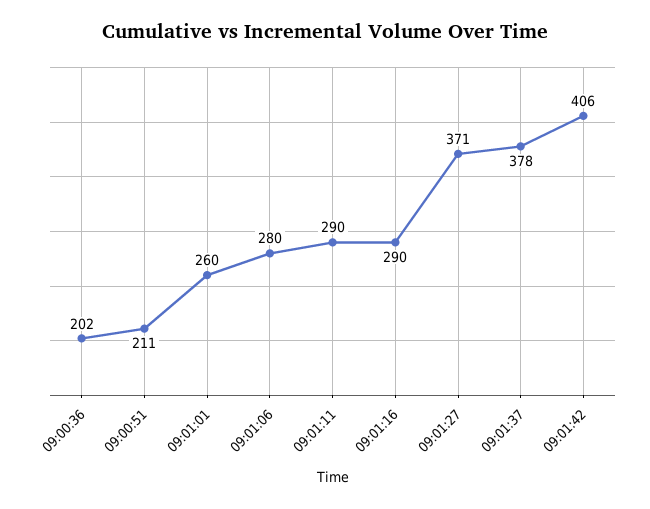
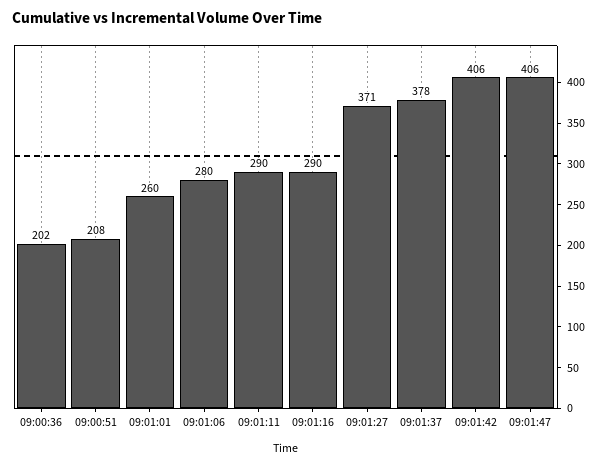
09:00:51: 211 -> 208
09:01:47: none -> 406

